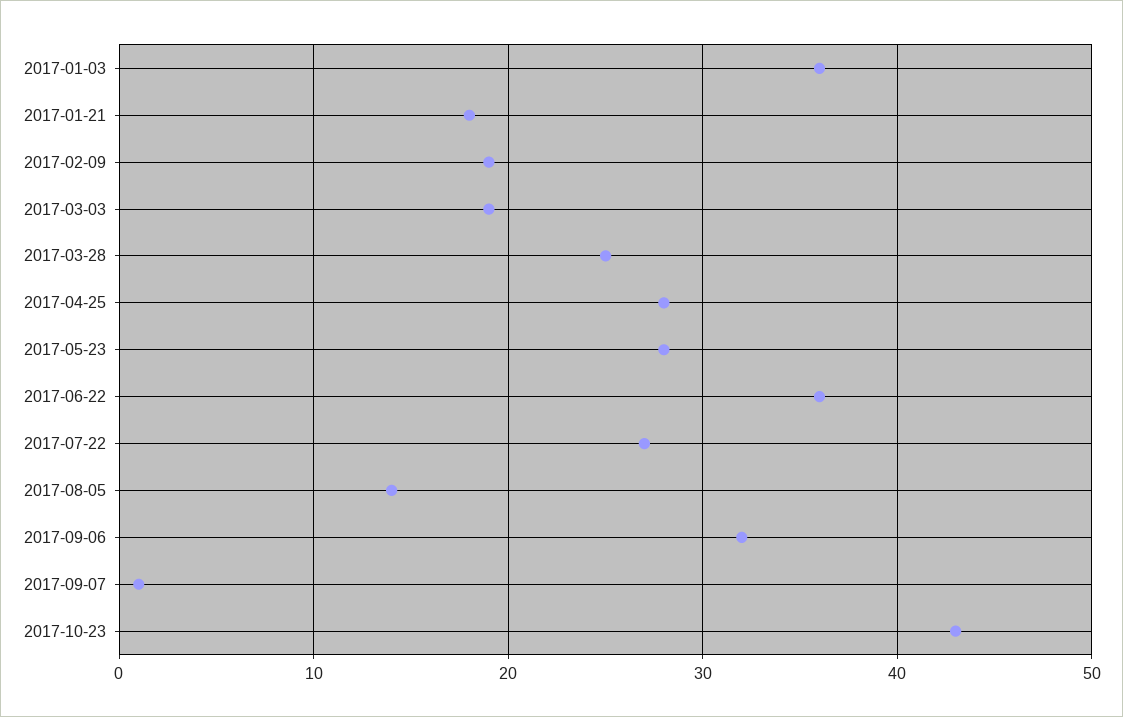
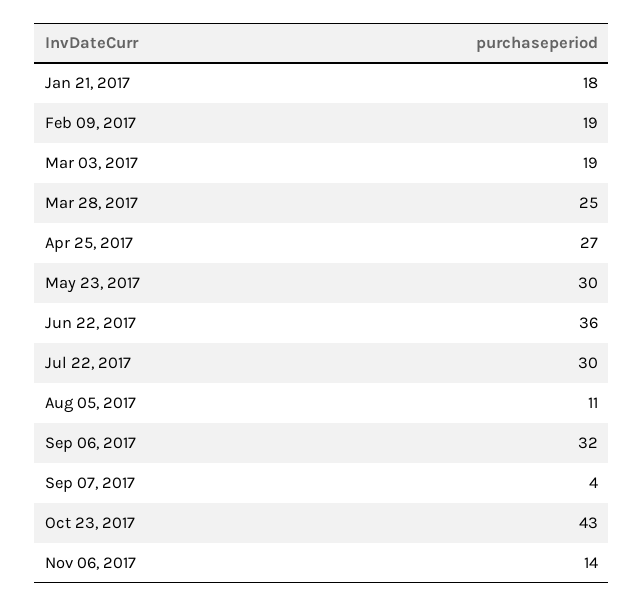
2017-01-03: 36 -> none
2017-04-25: 28 -> 27
2017-05-23: 28 -> 30
2017-07-22: 27 -> 30
2017-08-05: 14 -> 11
2017-09-07: 1 -> 4
Nov 06, 2017: none -> 14

